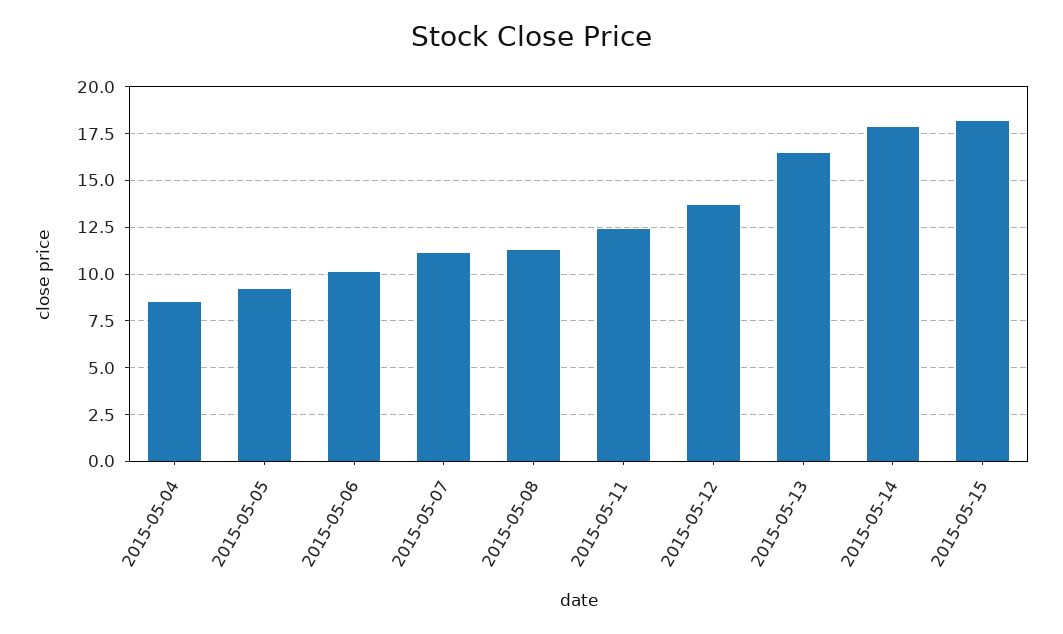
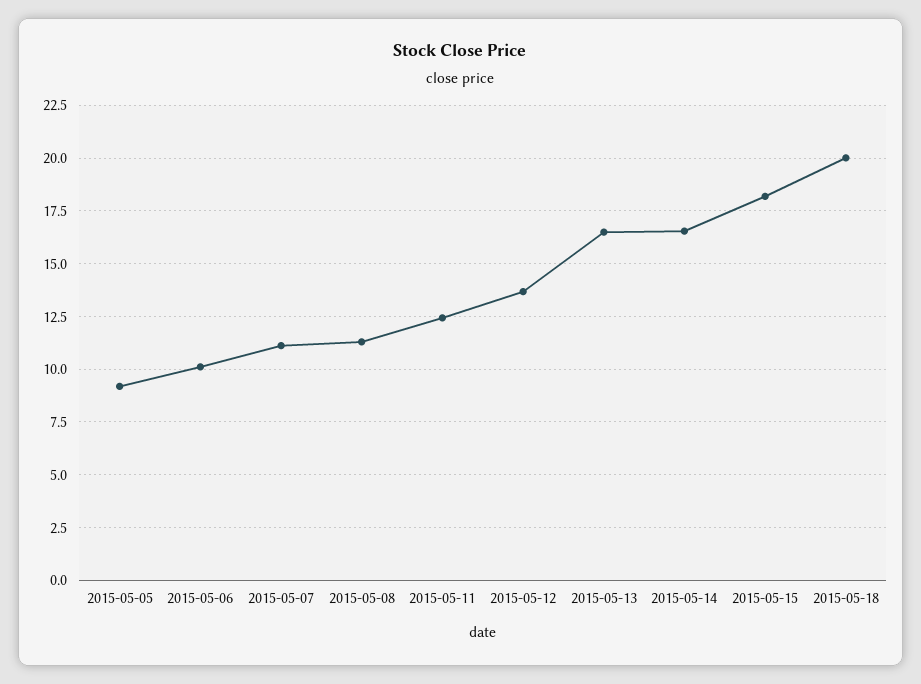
2015-05-04: 8.5 -> none
2015-05-14: 18 -> 16.5
2015-05-18: none -> 20

